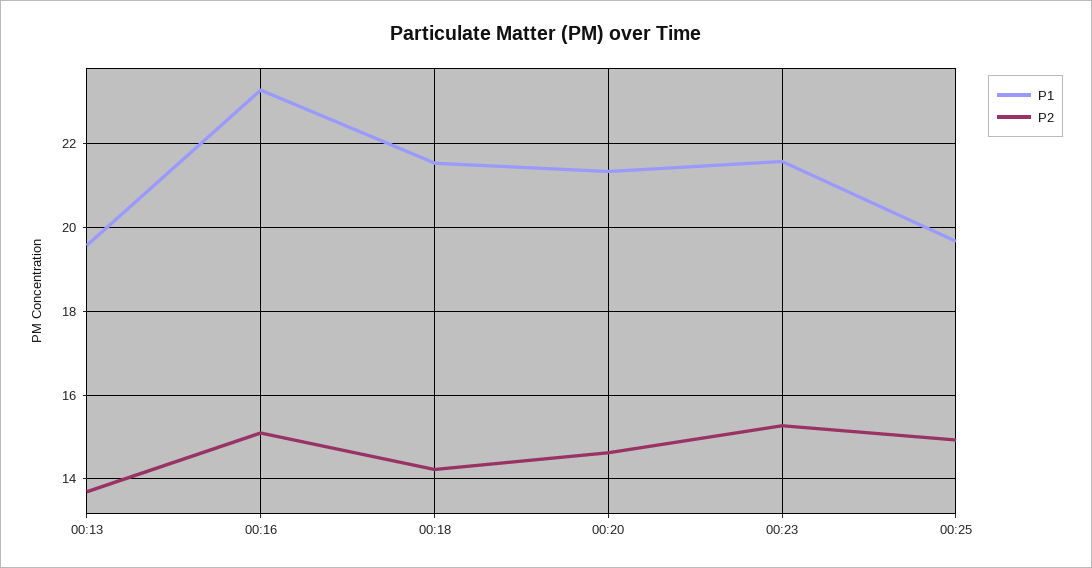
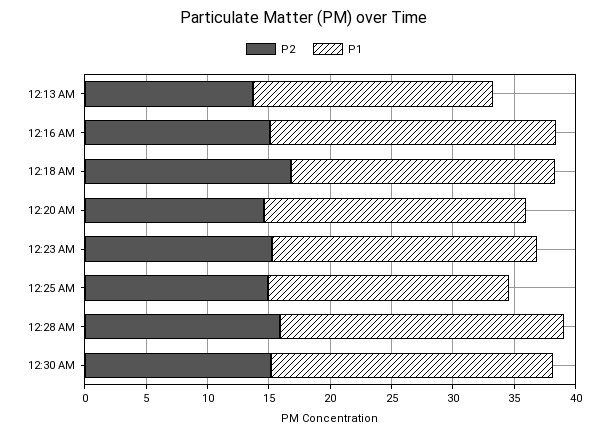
P2, 00:18: 14.2 -> 17
P2, 12:28 AM: none -> 16
P1, 12:28 AM: none -> 23
P2, 12:30 AM: none -> 15
P1, 12:30 AM: none -> 23

